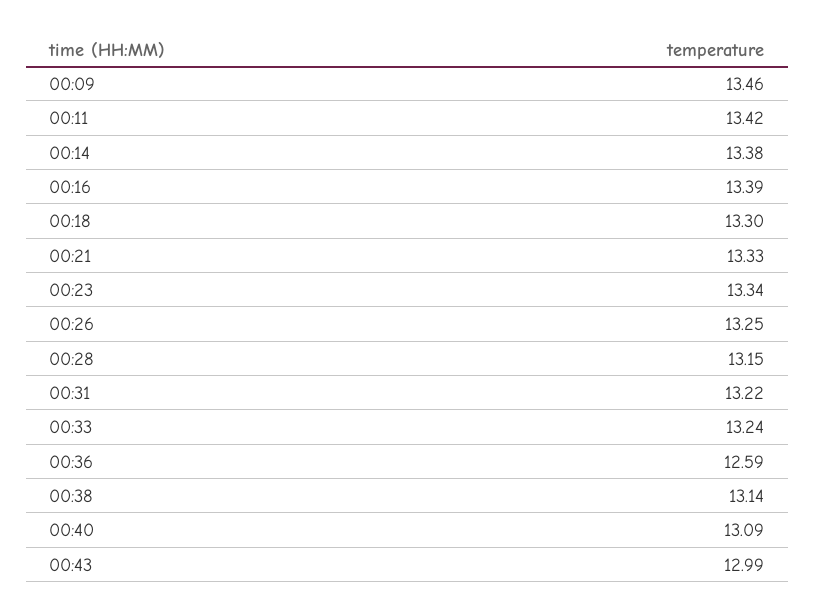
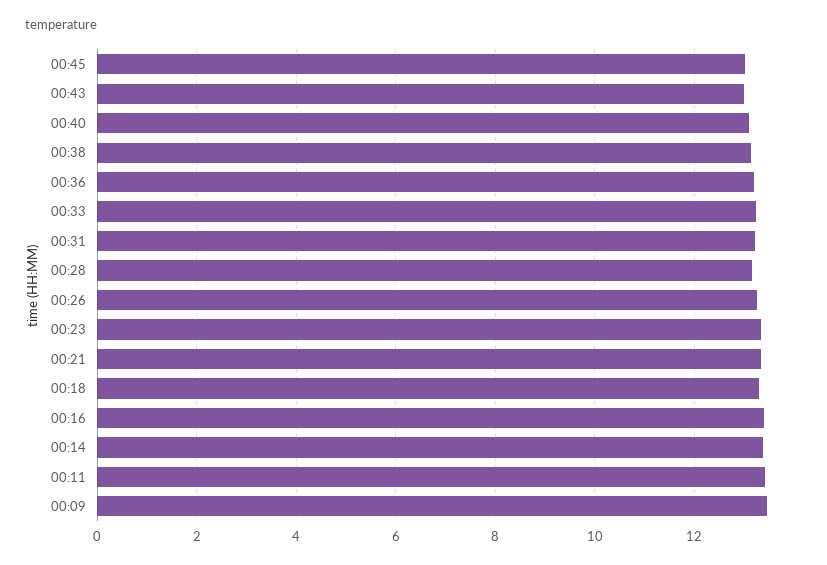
00:36: 12.59 -> 13.2
00:45: none -> 13

